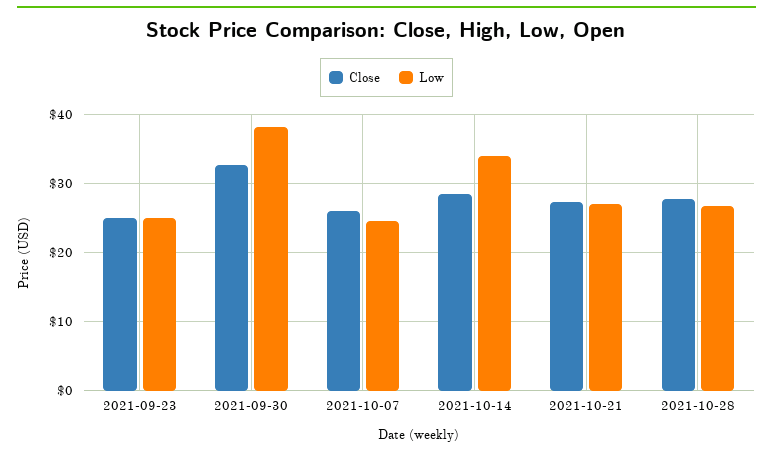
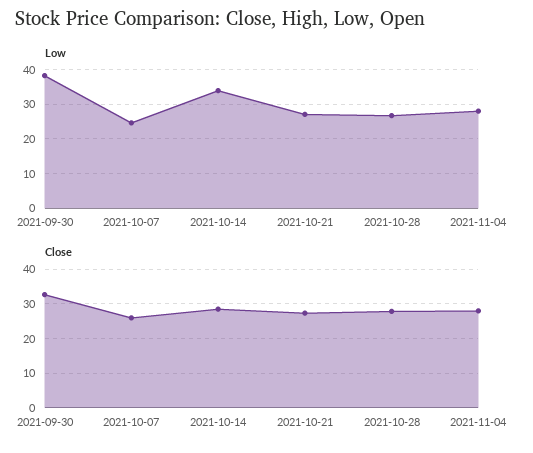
Close, 2021-09-23: 25 -> none
Low, 2021-09-23: 25 -> none
Low, 2021-11-04: none -> 28
Close, 2021-11-04: none -> 28

